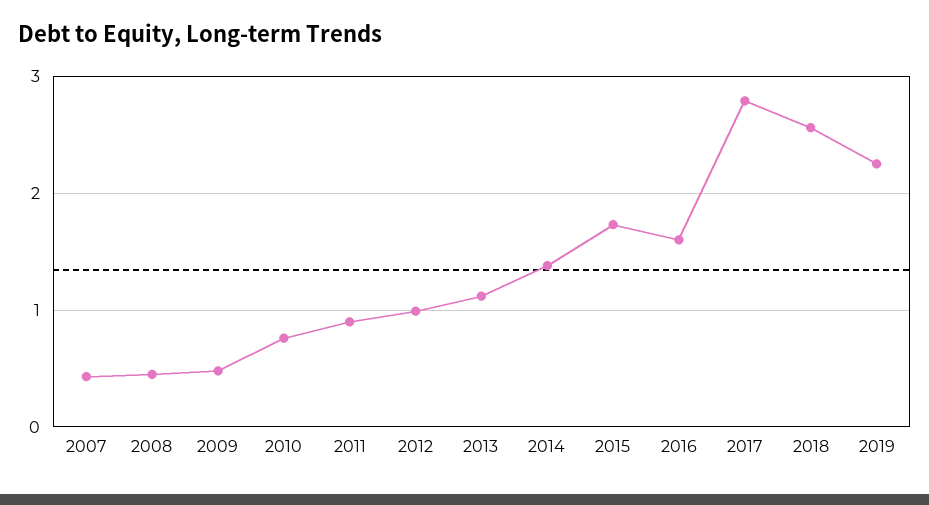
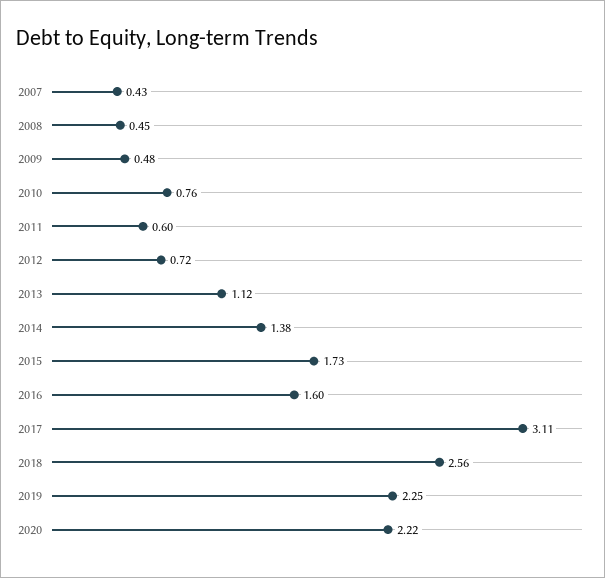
2011: 0.9 -> 0.6
2012: 1 -> 0.72
2017: 2.8 -> 3.11
2020: none -> 2.22

